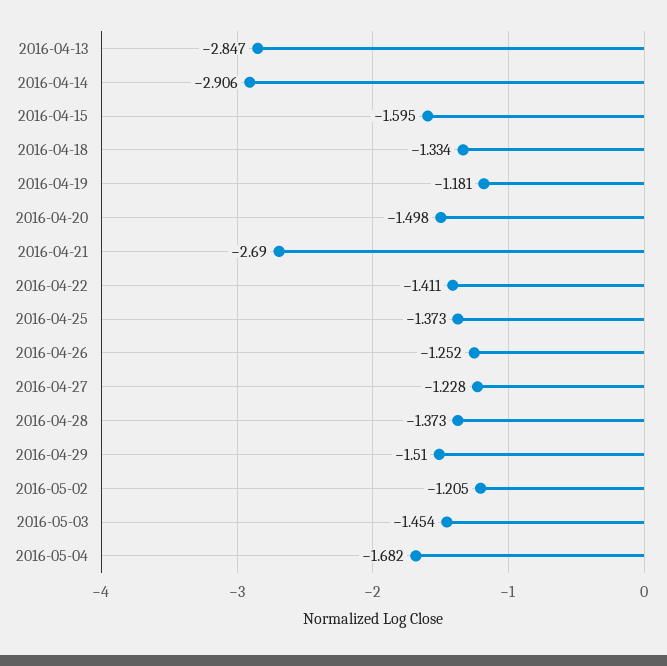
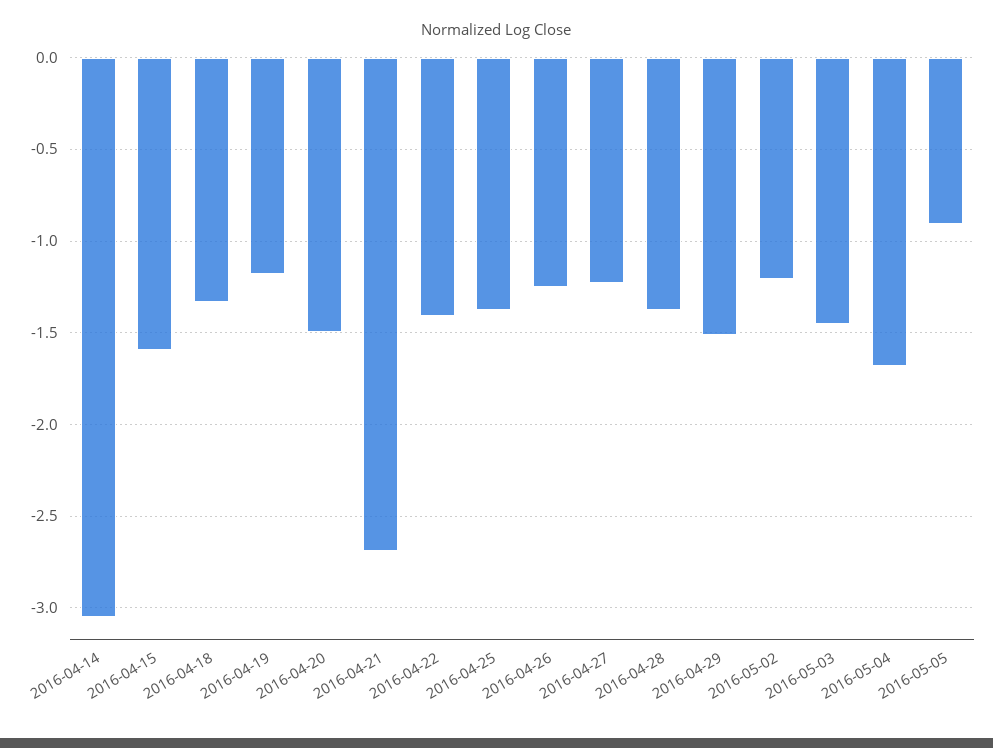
2016-04-13: -2.847 -> none
2016-04-14: -2.906 -> -3.05
2016-05-05: none -> -0.9

